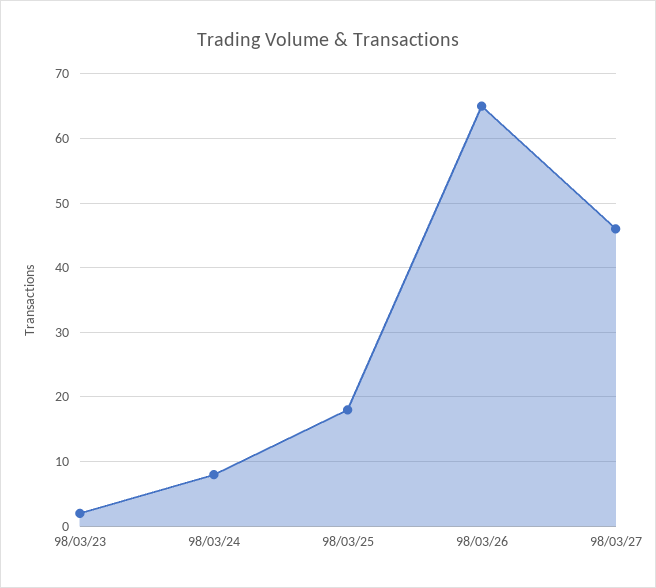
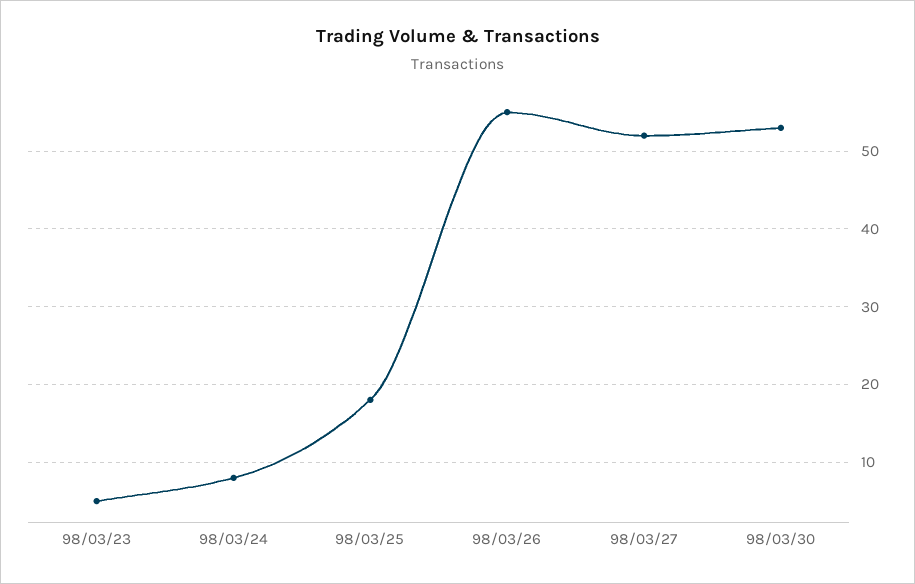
98/03/23: 2 -> 5
98/03/26: 65 -> 55
98/03/27: 46 -> 52
98/03/30: none -> 53

